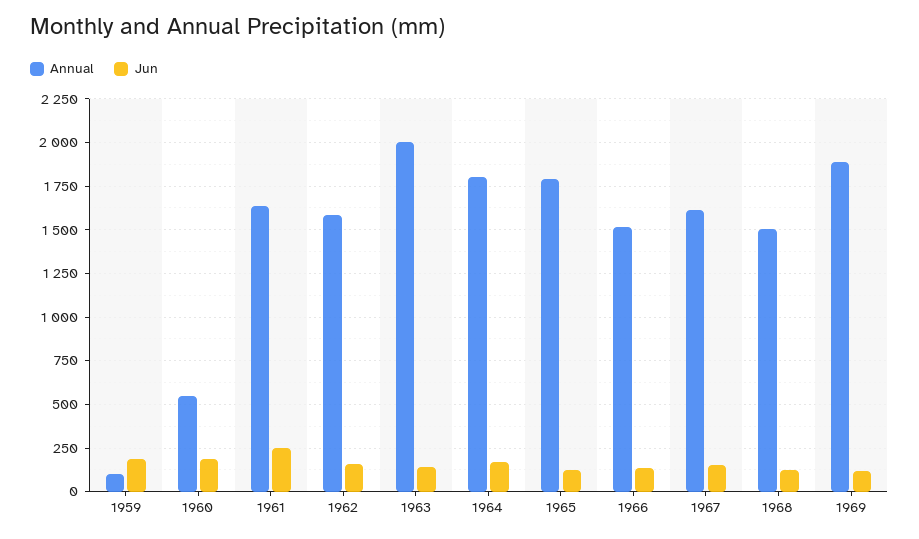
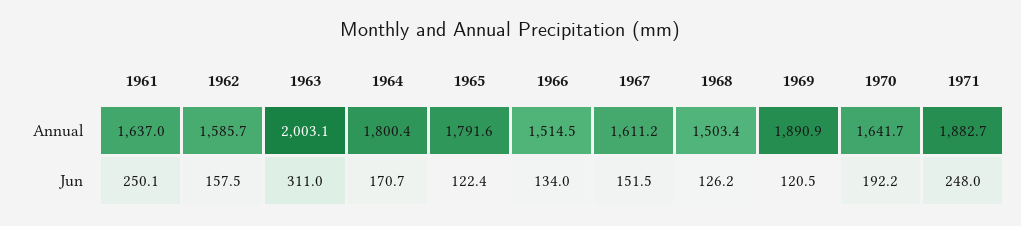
Annual, 1959: 100 -> none
Jun, 1959: 200 -> none
Annual, 1960: 550 -> none
Jun, 1960: 200 -> none
Jun, 1963: 150 -> 311
Annual, 1970: none -> 1641.7
Annual, 1971: none -> 1882.7
Jun, 1970: none -> 192.2
Jun, 1971: none -> 248

